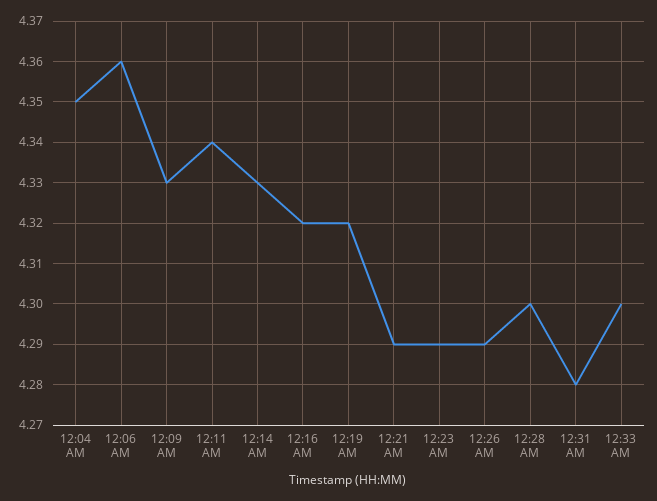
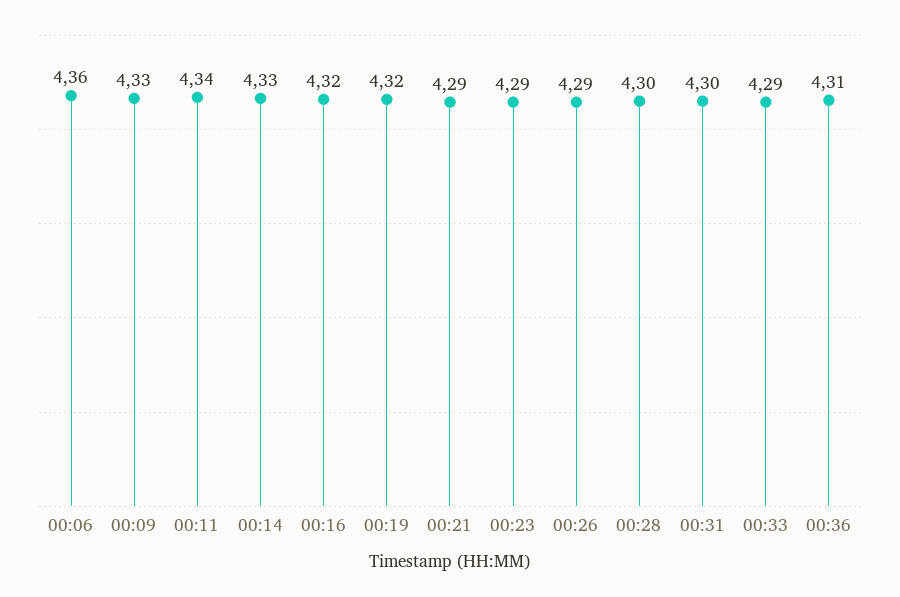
12:04 AM: 4.35 -> none
12:31 AM: 4.28 -> 4.3
12:33 AM: 4.3 -> 4.29
00:36: none -> 4.31

